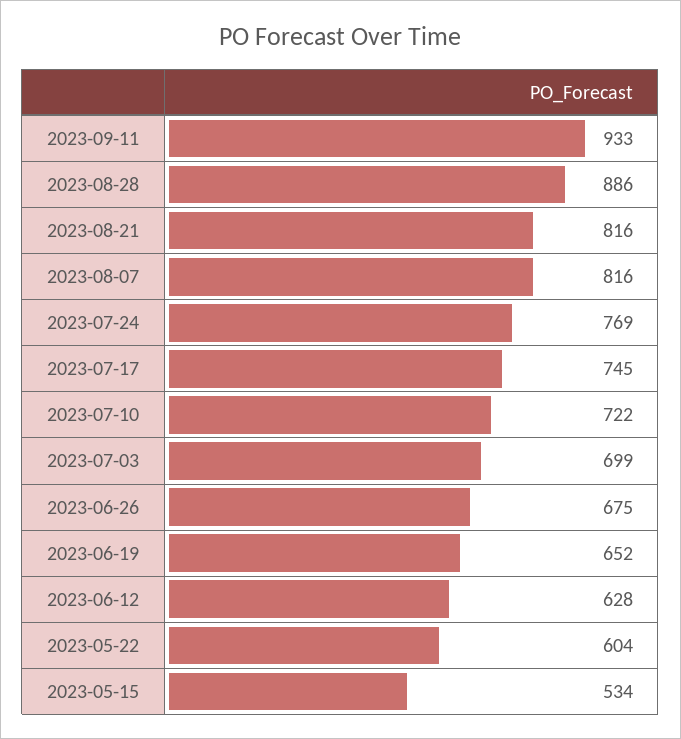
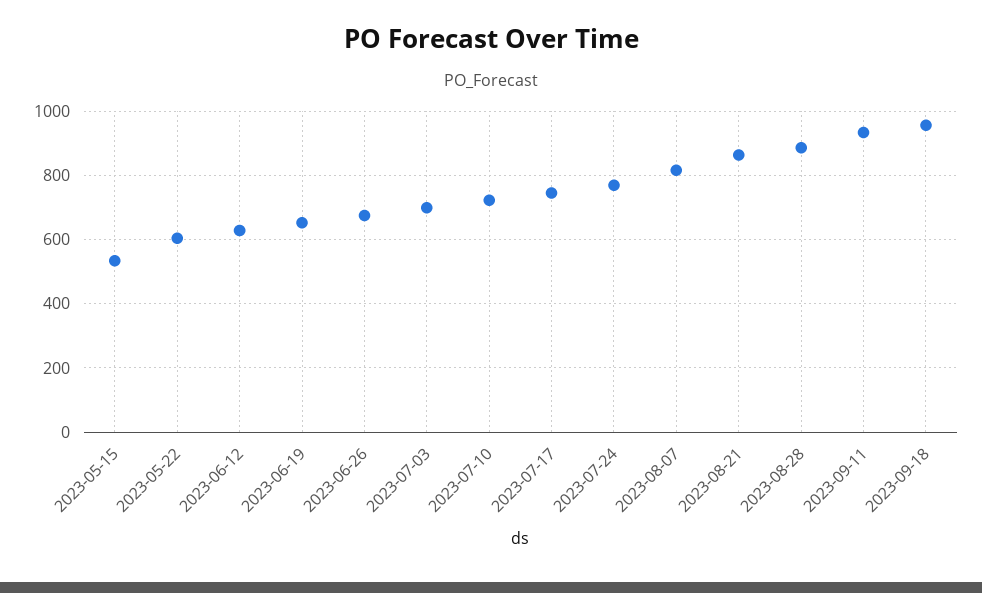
2023-08-21: 816 -> 860
2023-09-18: none -> 960

